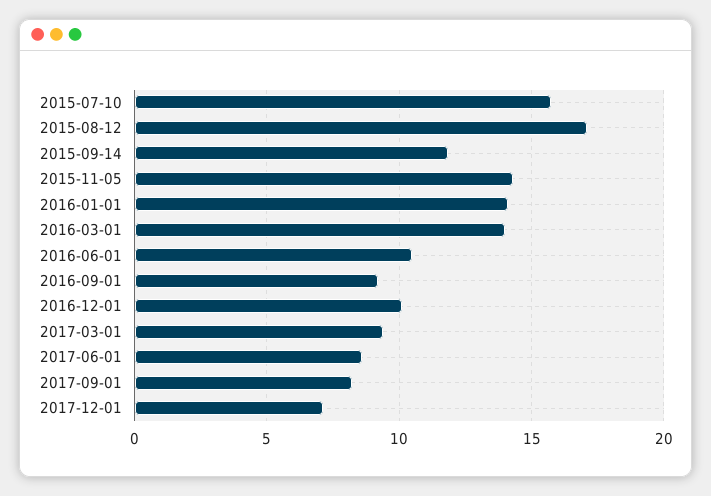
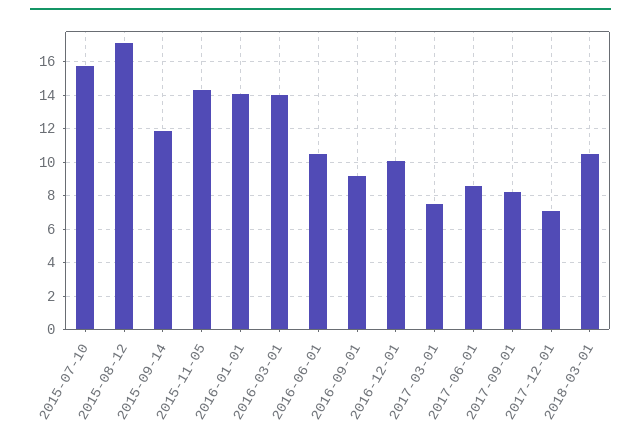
2017-03-01: 9.5 -> 7.5
2018-03-01: none -> 10.5

